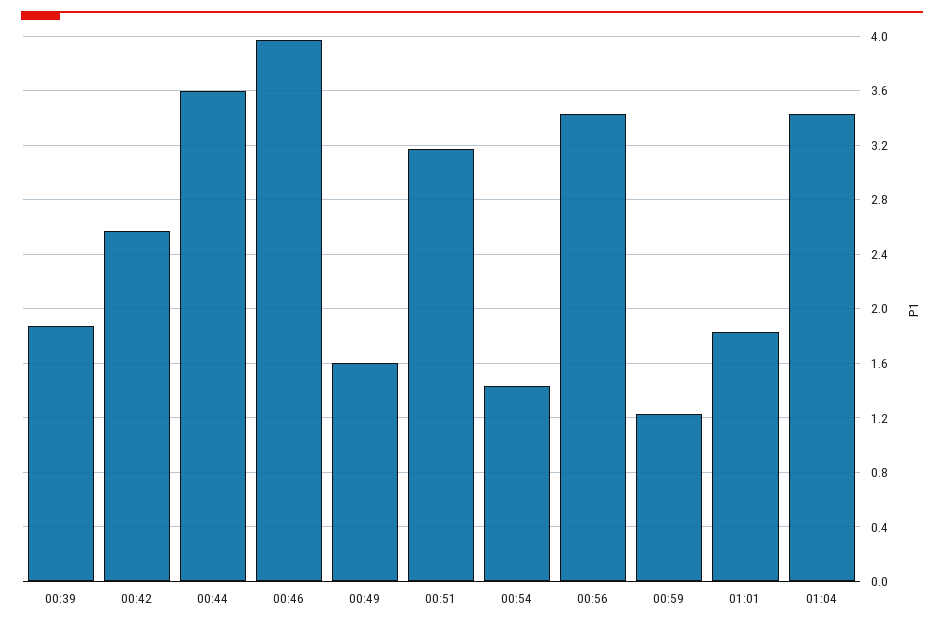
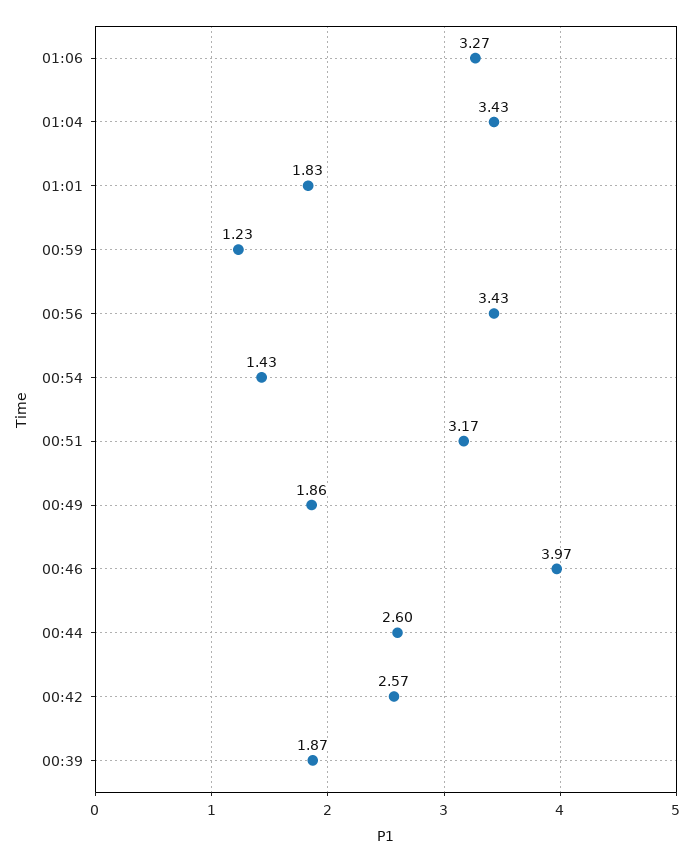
00:44: 3.6 -> 2.6
00:49: 1.6 -> 1.86
01:06: none -> 3.27

